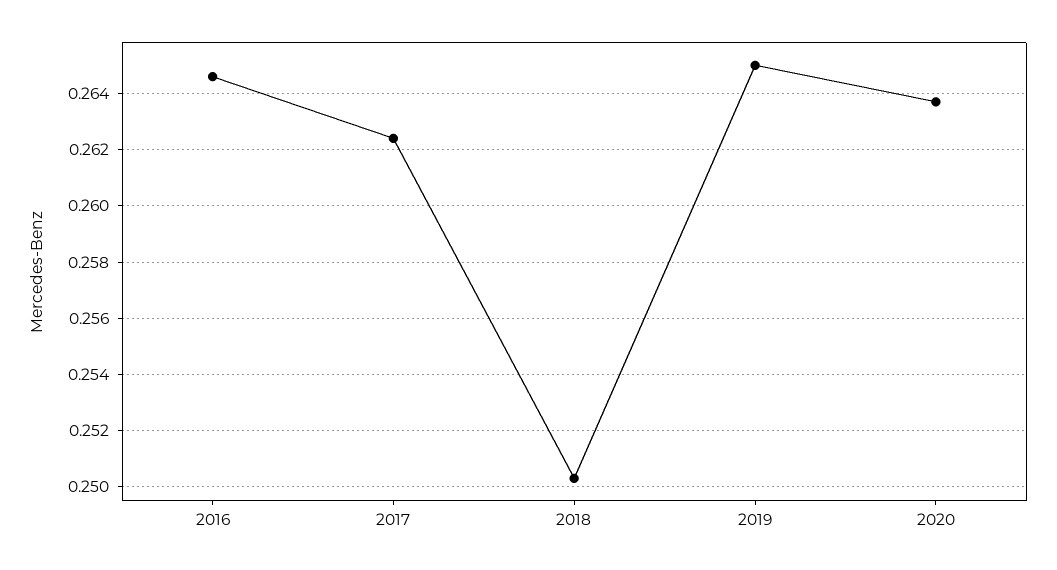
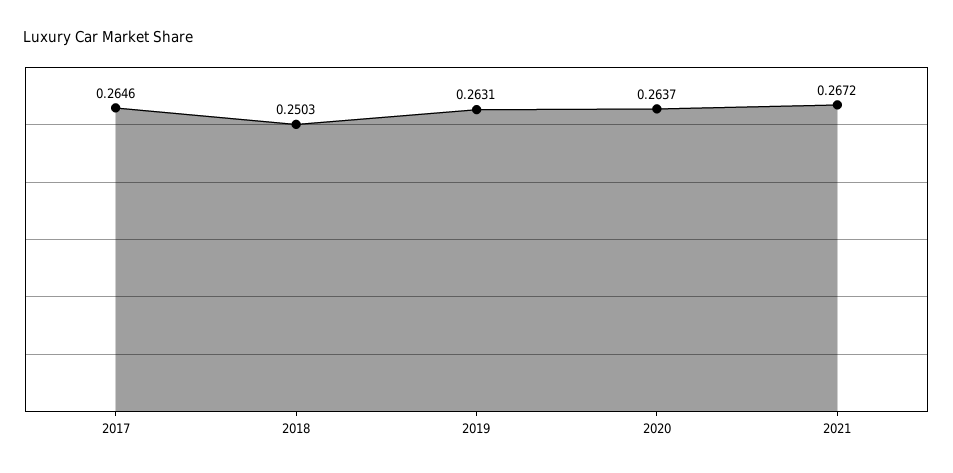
2016: 0.2645 -> none
2017: 0.2625 -> 0.2646
2019: 0.265 -> 0.2631
2021: none -> 0.2672

